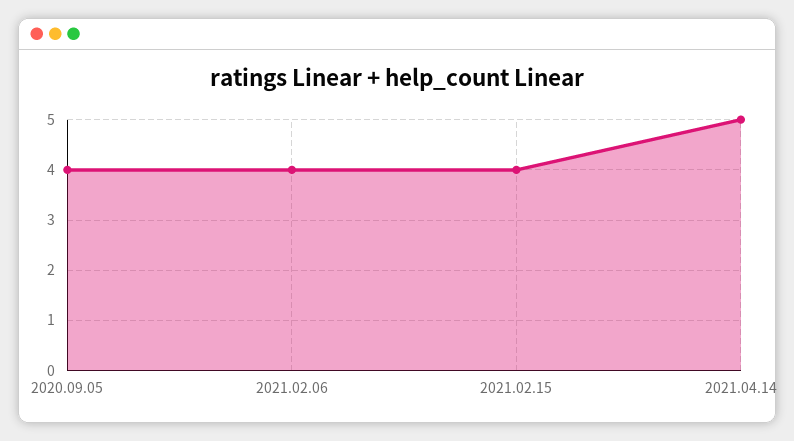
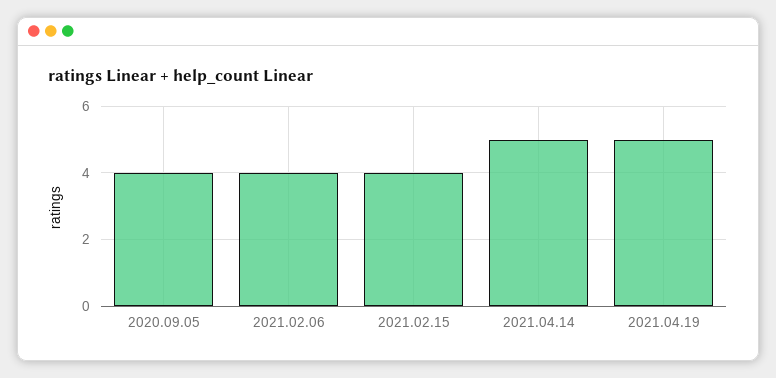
2021.04.19: none -> 5

